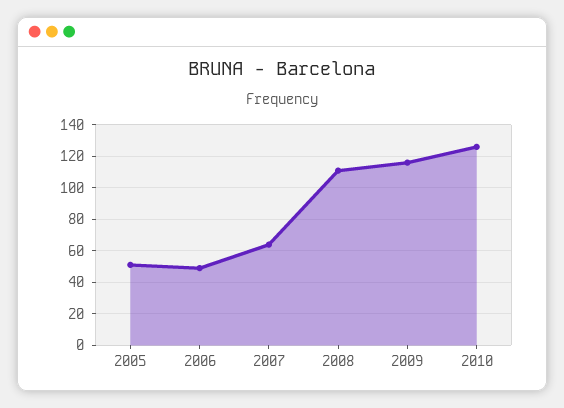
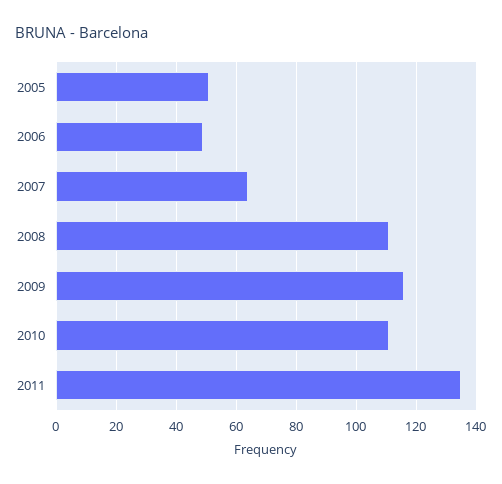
2010: 125 -> 110
2011: none -> 135

